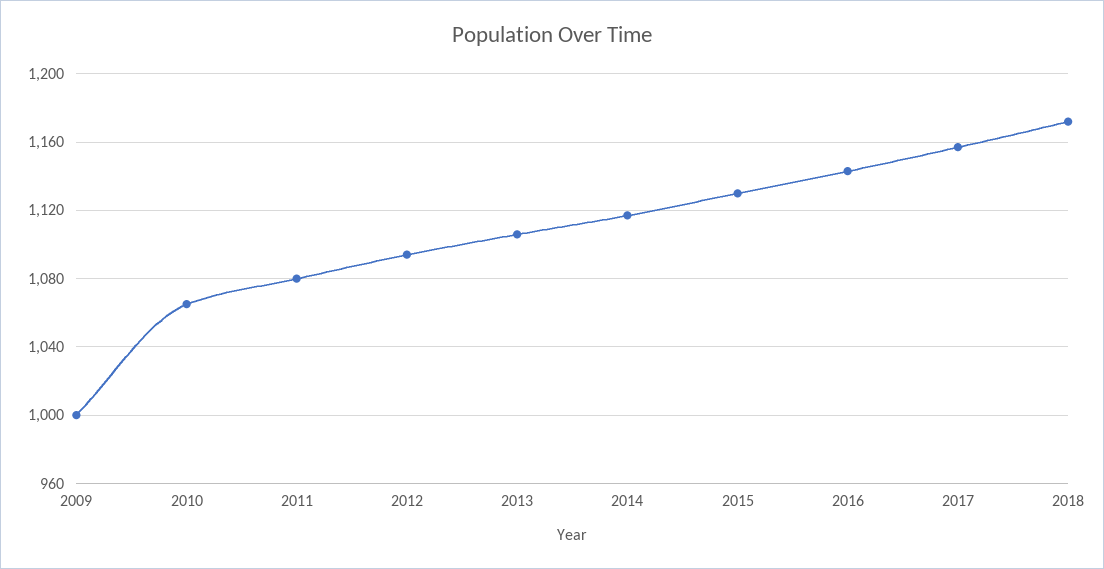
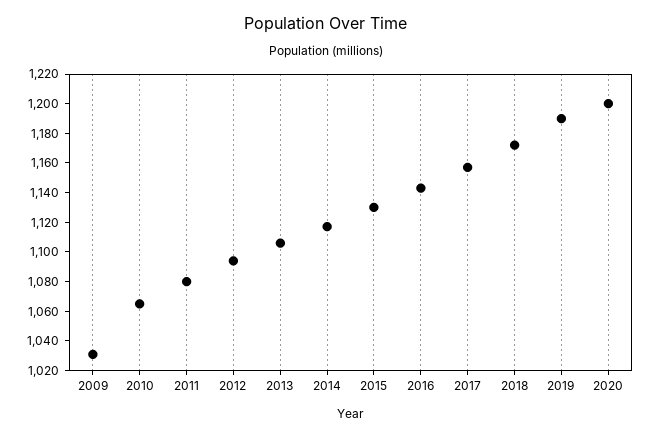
2009: 1000 -> 1030
2019: none -> 1190
2020: none -> 1200

